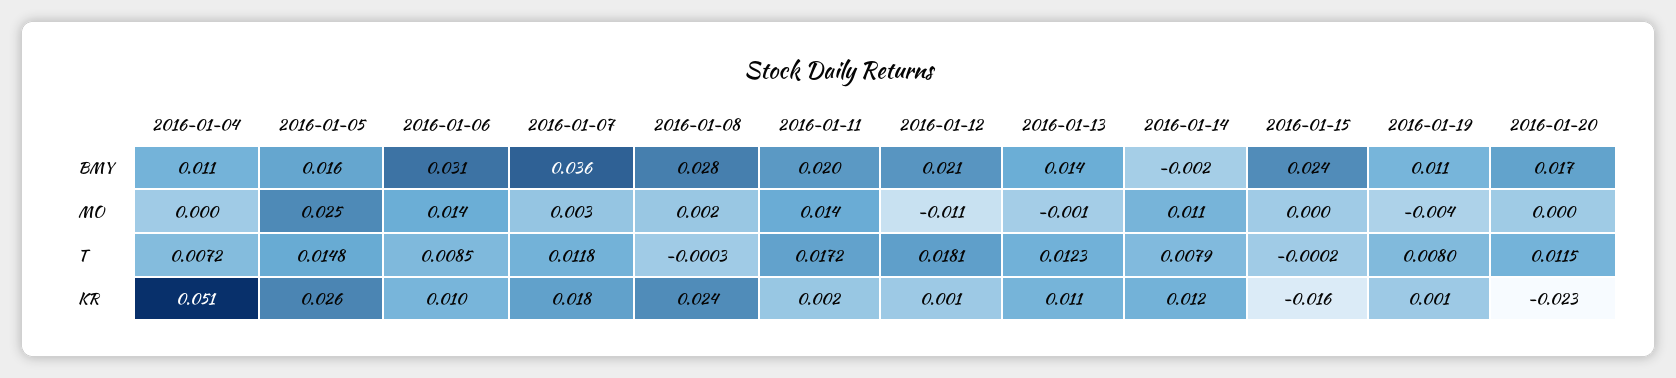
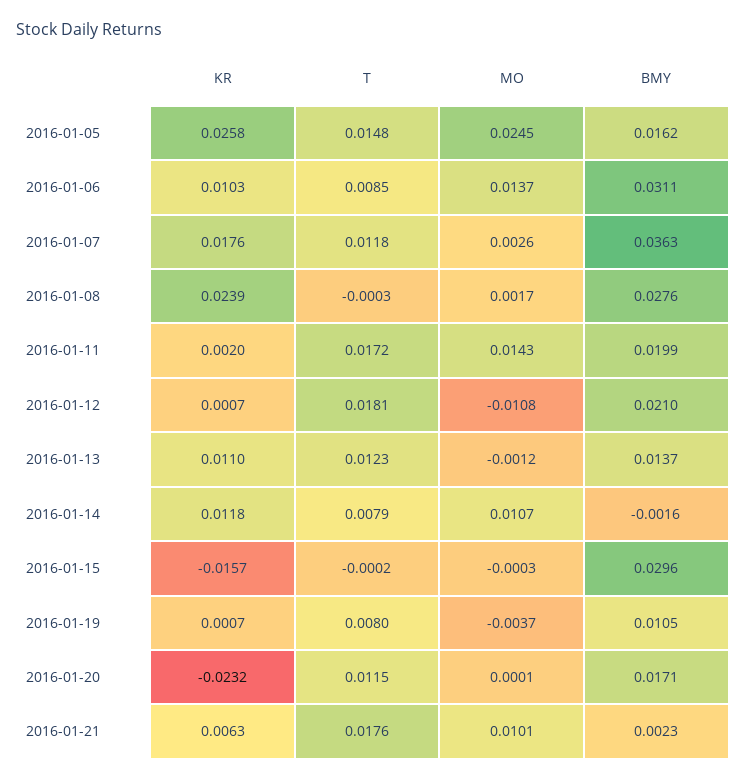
2016-01-04, BMY: 0.011 -> none
2016-01-15, BMY: 0.024 -> 0.0296
2016-01-04, MO: 0 -> none
2016-01-04, T: 0.0072 -> none
2016-01-04, KR: 0.051 -> none
2016-01-21, KR: none -> 0.0063
2016-01-21, T: none -> 0.0176
2016-01-21, MO: none -> 0.0101
2016-01-21, BMY: none -> 0.0023

